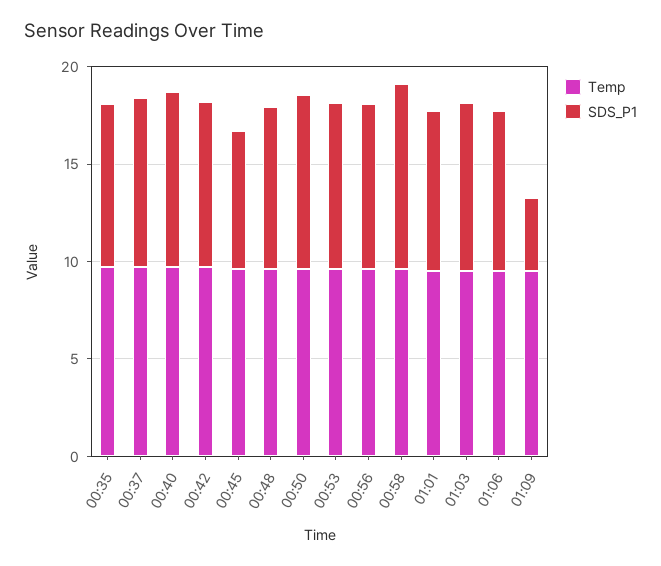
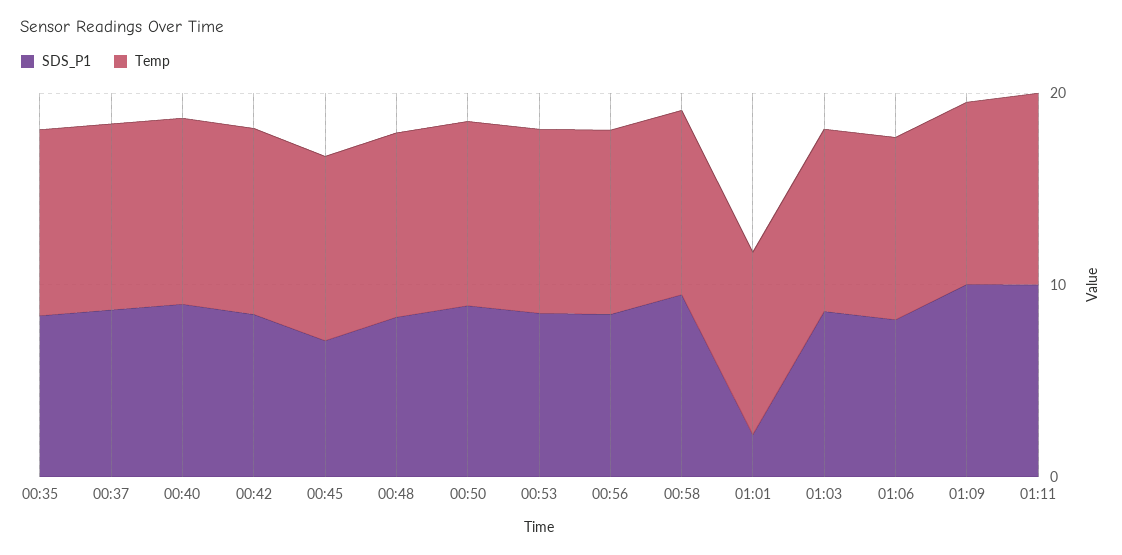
SDS_P1, 01:01: 8 -> 2
SDS_P1, 01:09: 4 -> 10
SDS_P1, 01:11: none -> 10
Temp, 01:11: none -> 10

